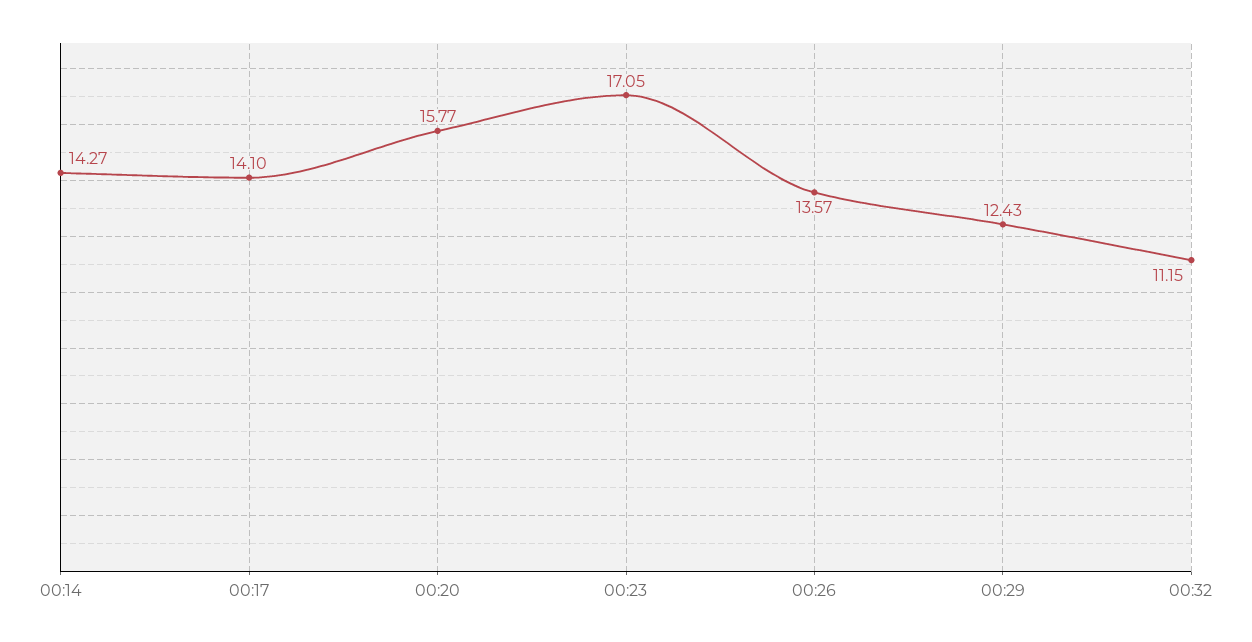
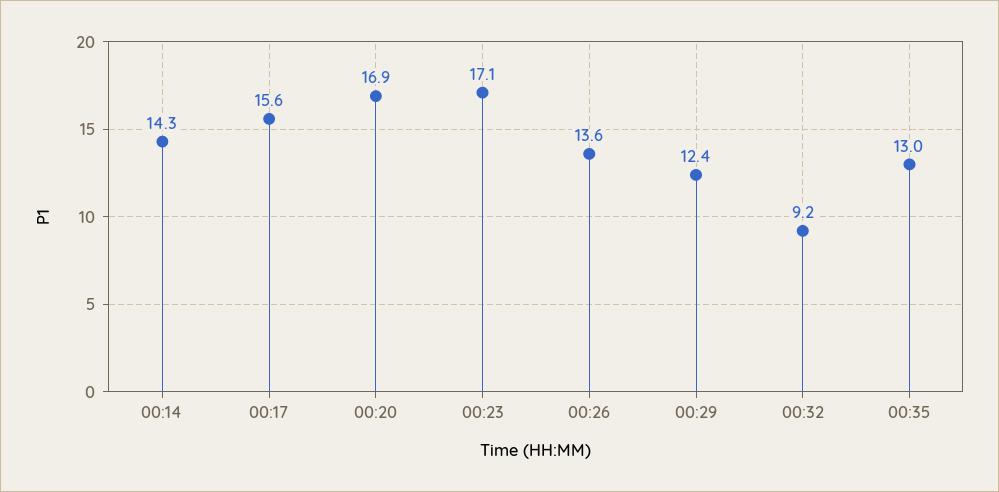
00:17: 14.1 -> 15.6
00:20: 15.77 -> 16.9
00:32: 11.15 -> 9.2
00:35: none -> 13

